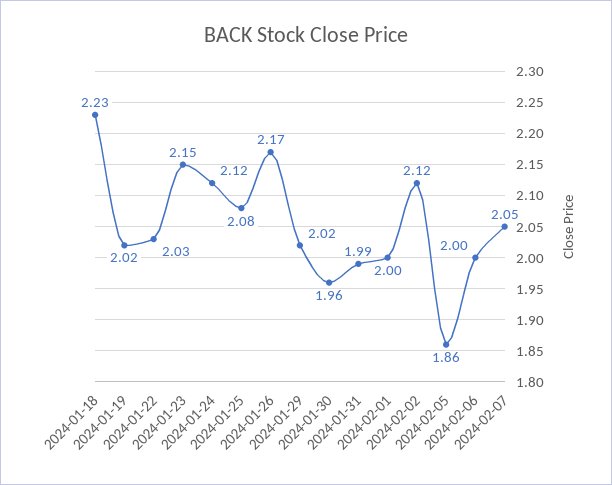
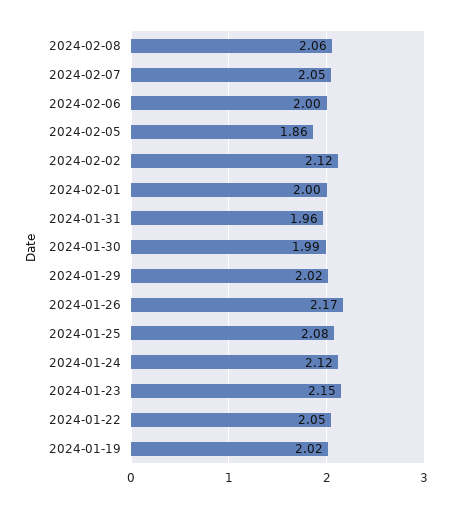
2024-01-18: 2.23 -> none
2024-01-22: 2.03 -> 2.05
2024-01-30: 1.96 -> 1.99
2024-01-31: 1.99 -> 1.96
2024-02-08: none -> 2.06

